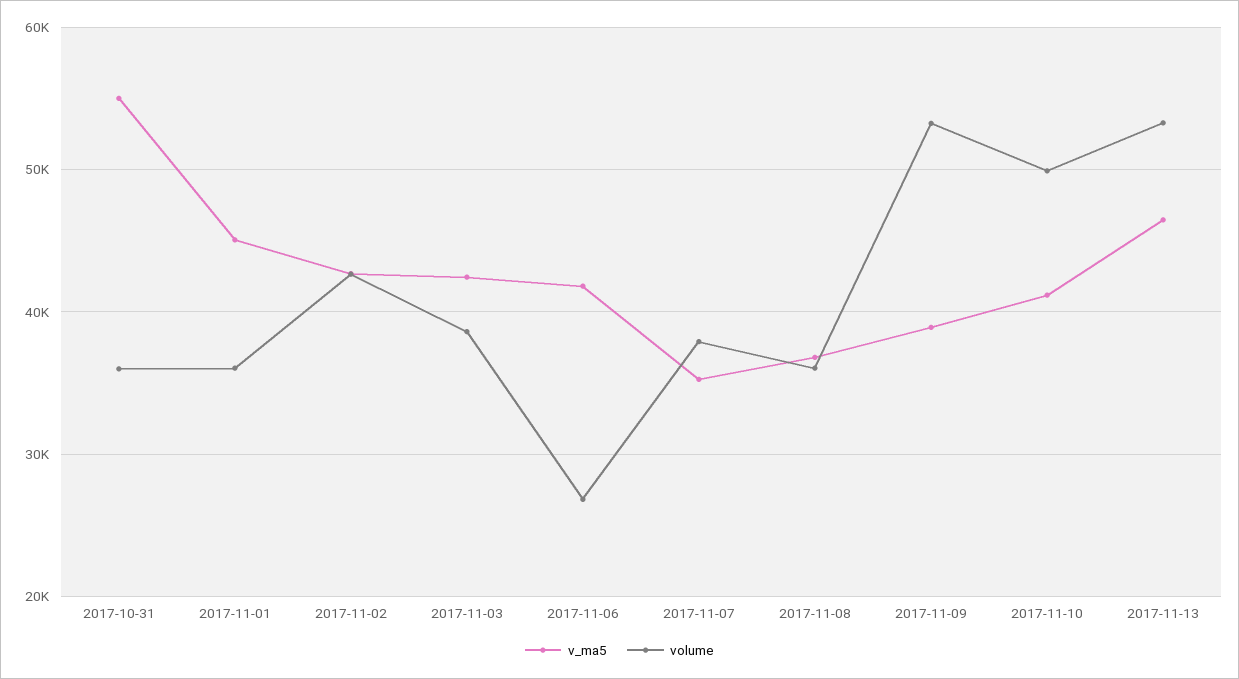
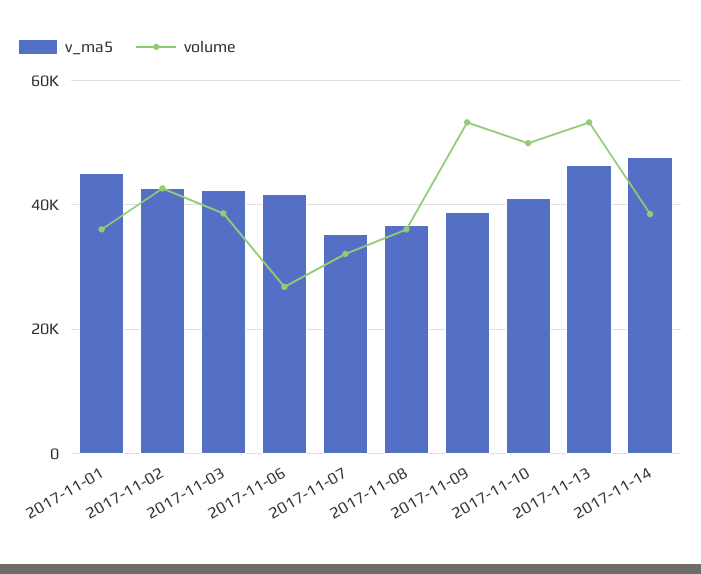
v_ma5, 2017-10-31: 55000 -> none
volume, 2017-10-31: 36000 -> none
volume, 2017-11-07: 38000 -> 32000
v_ma5, 2017-11-14: none -> 48000
volume, 2017-11-14: none -> 38000

